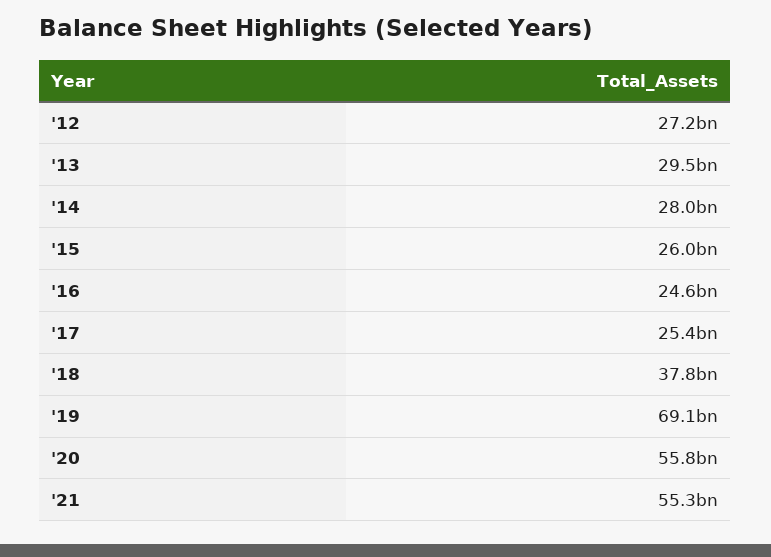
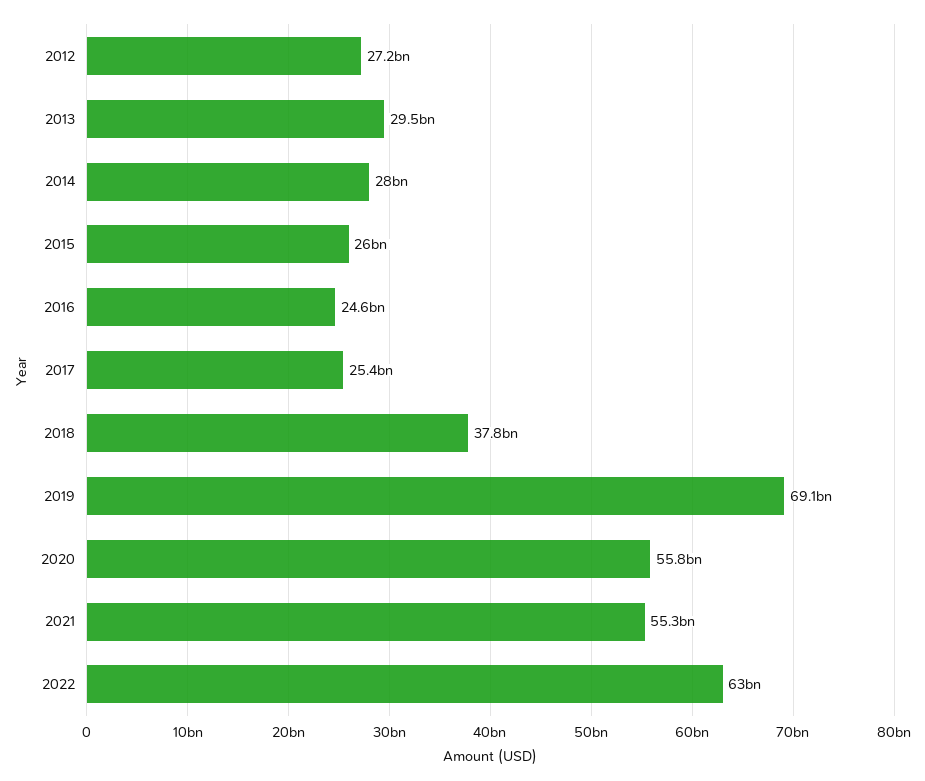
2022: none -> 63000000000

